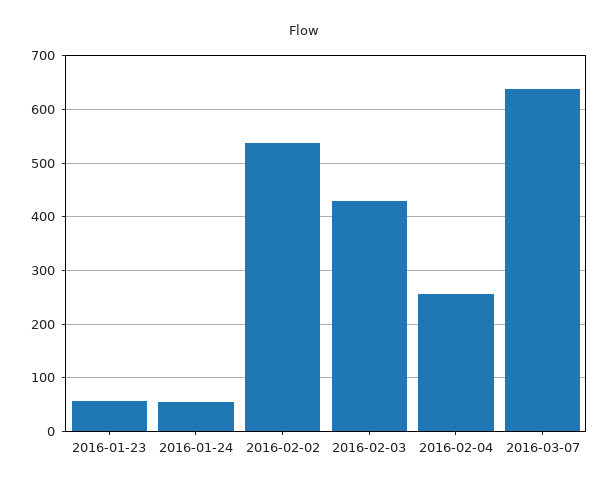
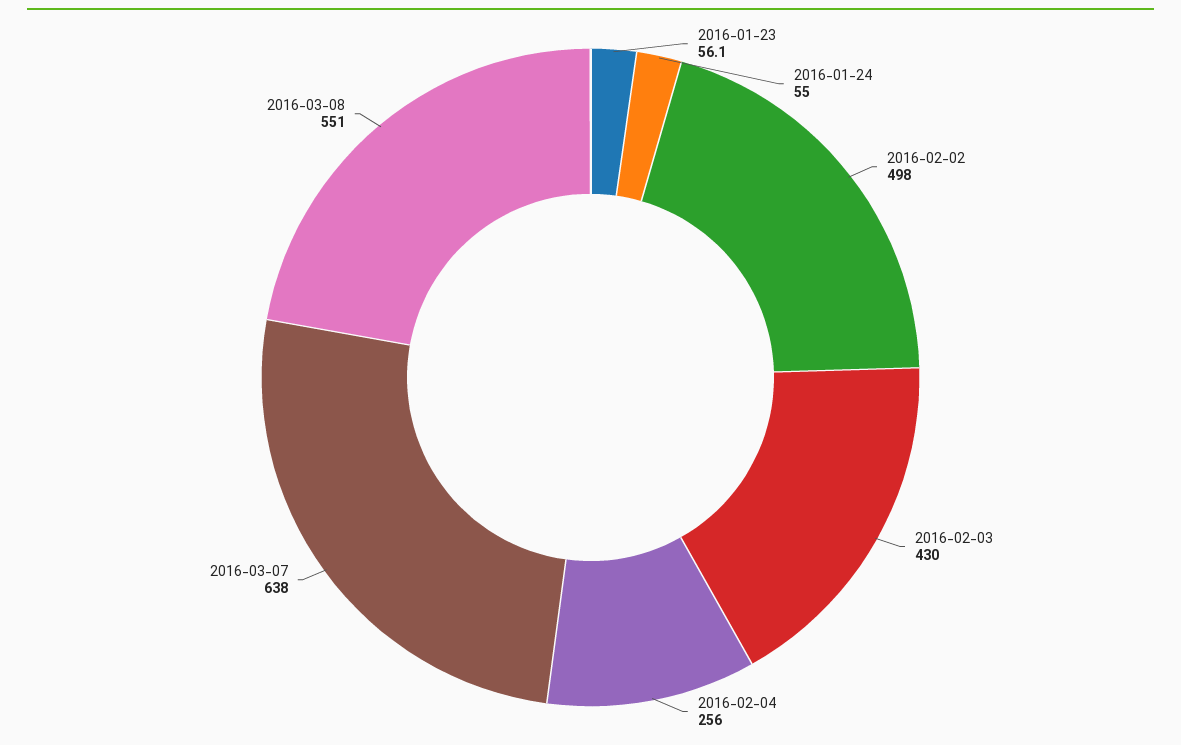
2016-02-02: 540 -> 498
2016-03-08: none -> 551

